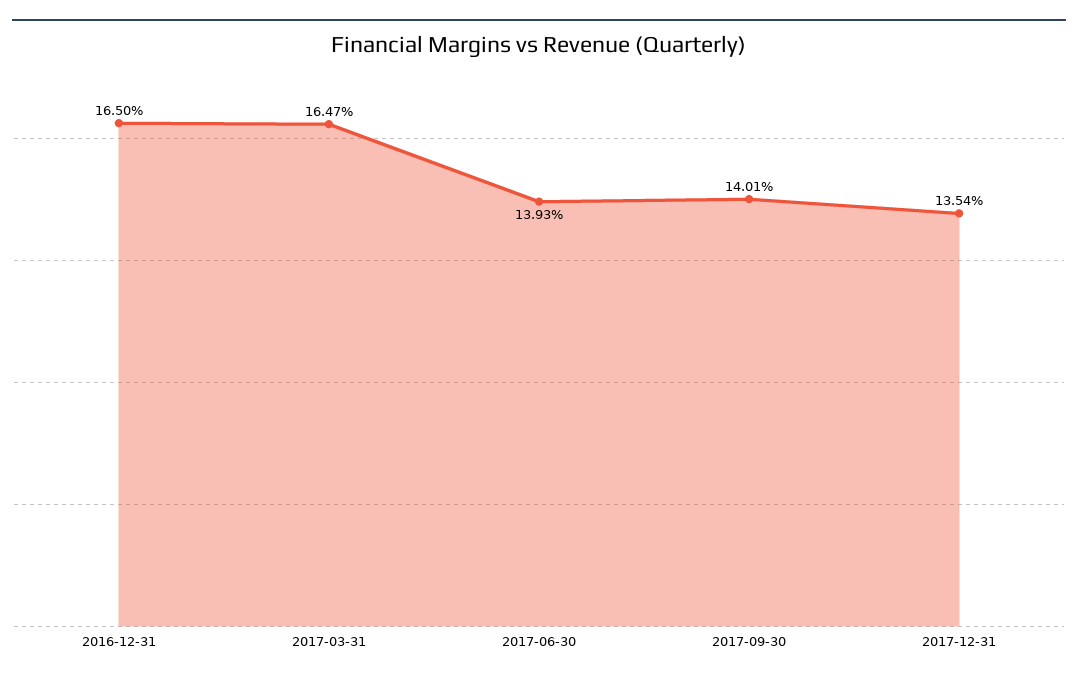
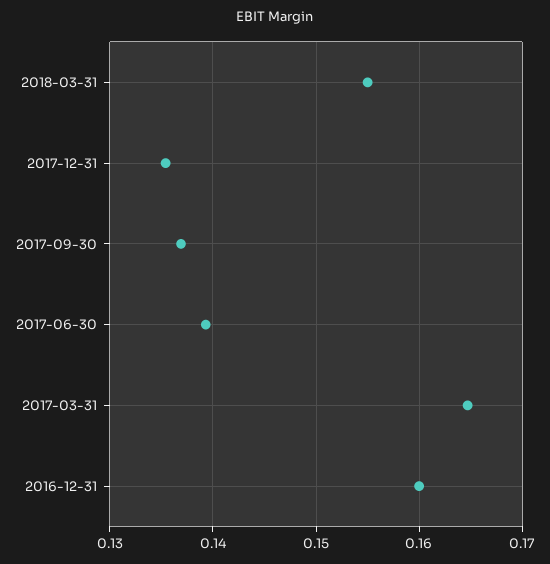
2016-12-31: 0.165 -> 0.16
2017-09-30: 0.1401 -> 0.137
2018-03-31: none -> 0.155

